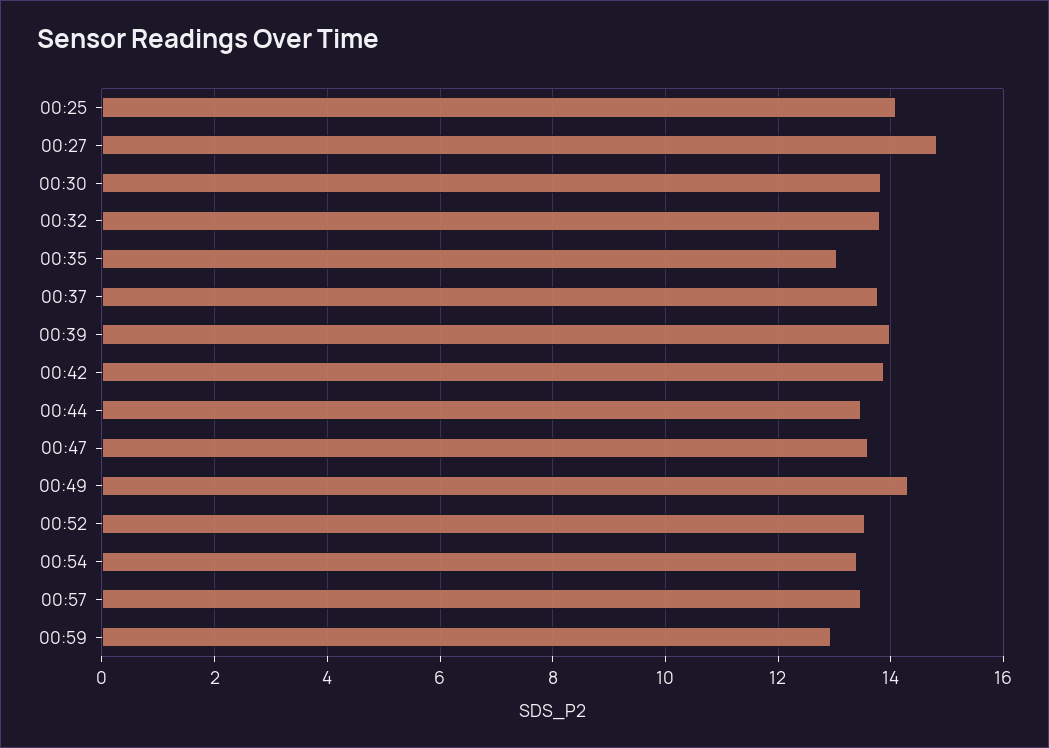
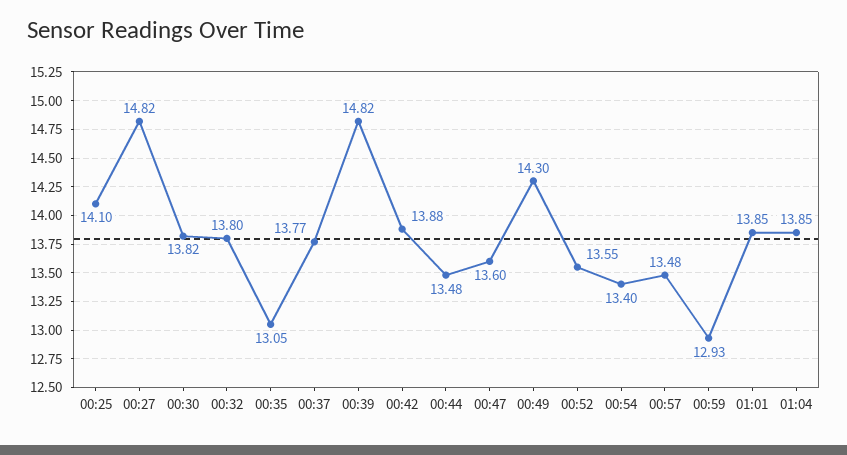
00:39: 14 -> 14.82
01:01: none -> 13.85
01:04: none -> 13.85

